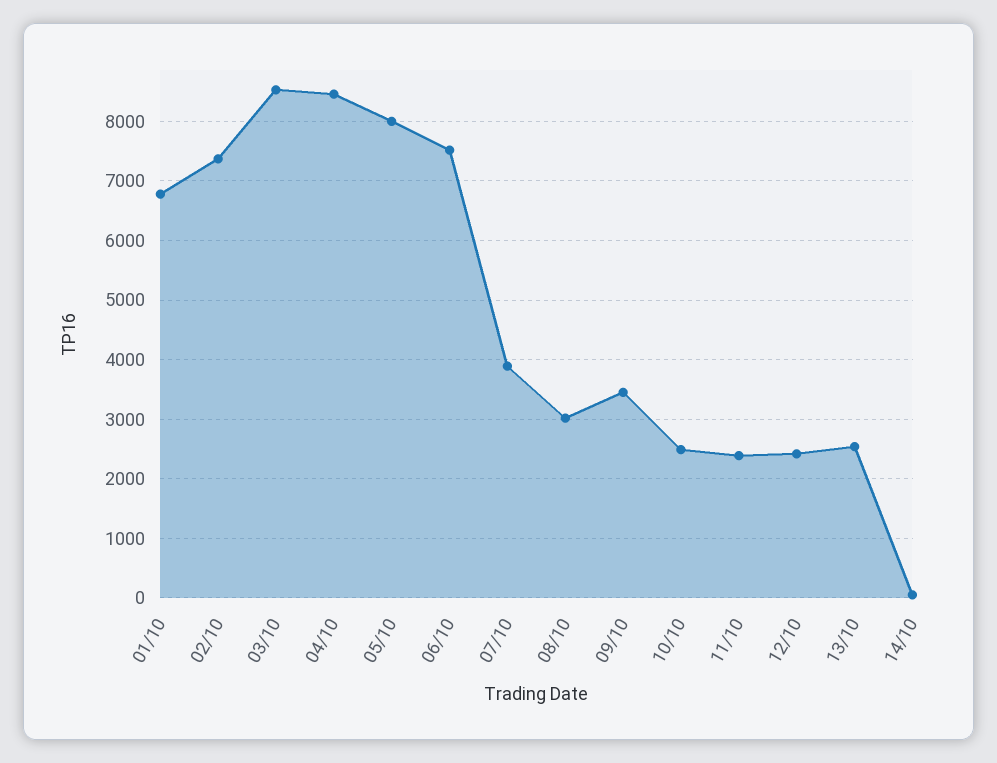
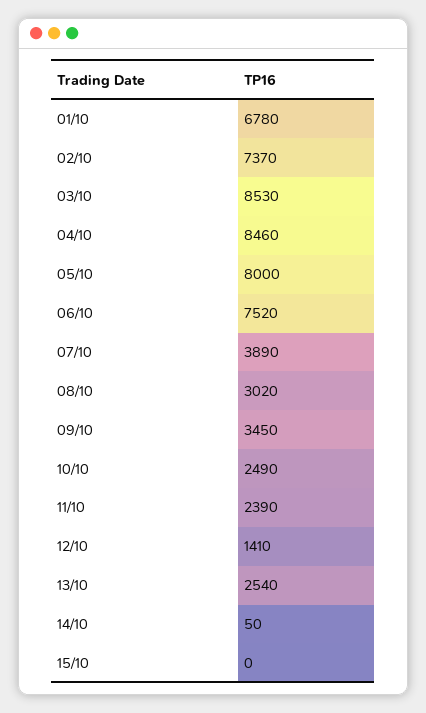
12/10: 2400 -> 1410
15/10: none -> 0

